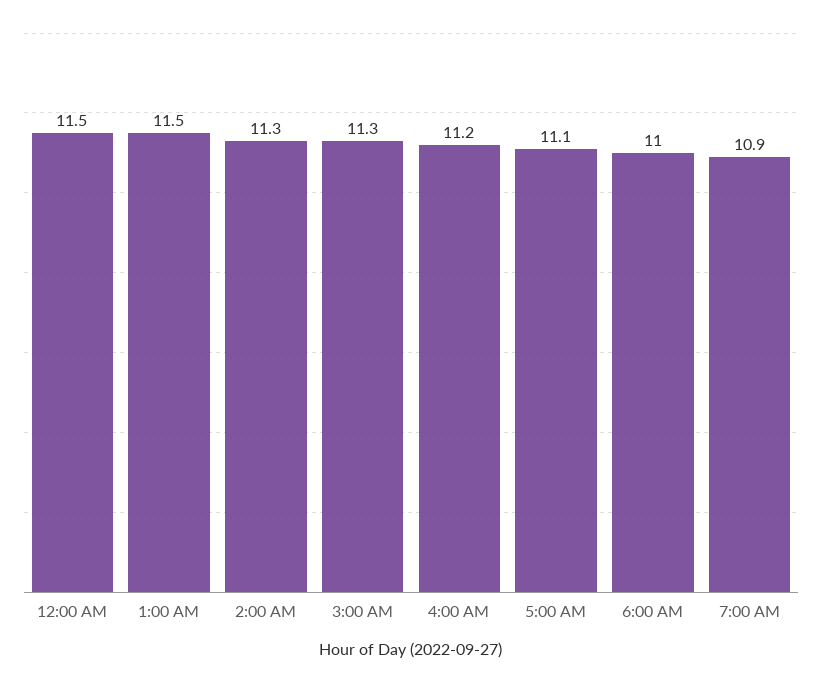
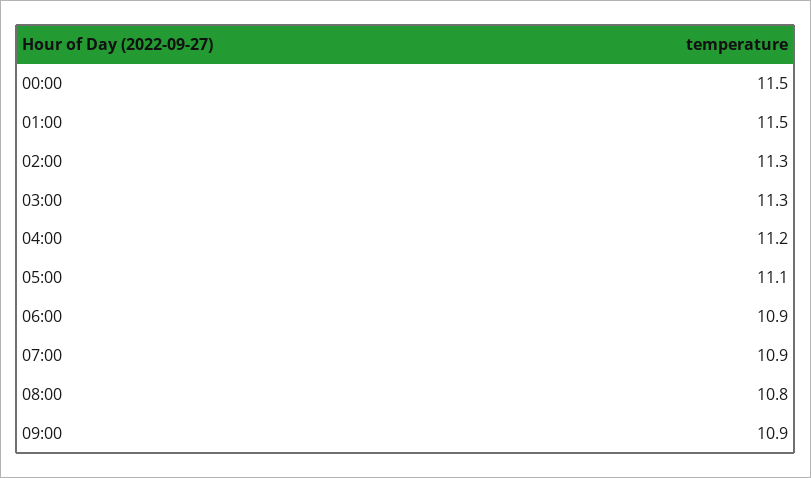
6:00 AM: 11 -> 10.9
08:00: none -> 10.8
09:00: none -> 10.9

